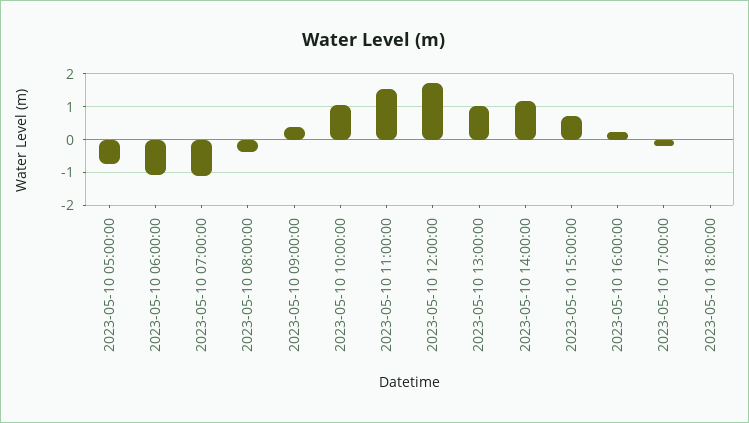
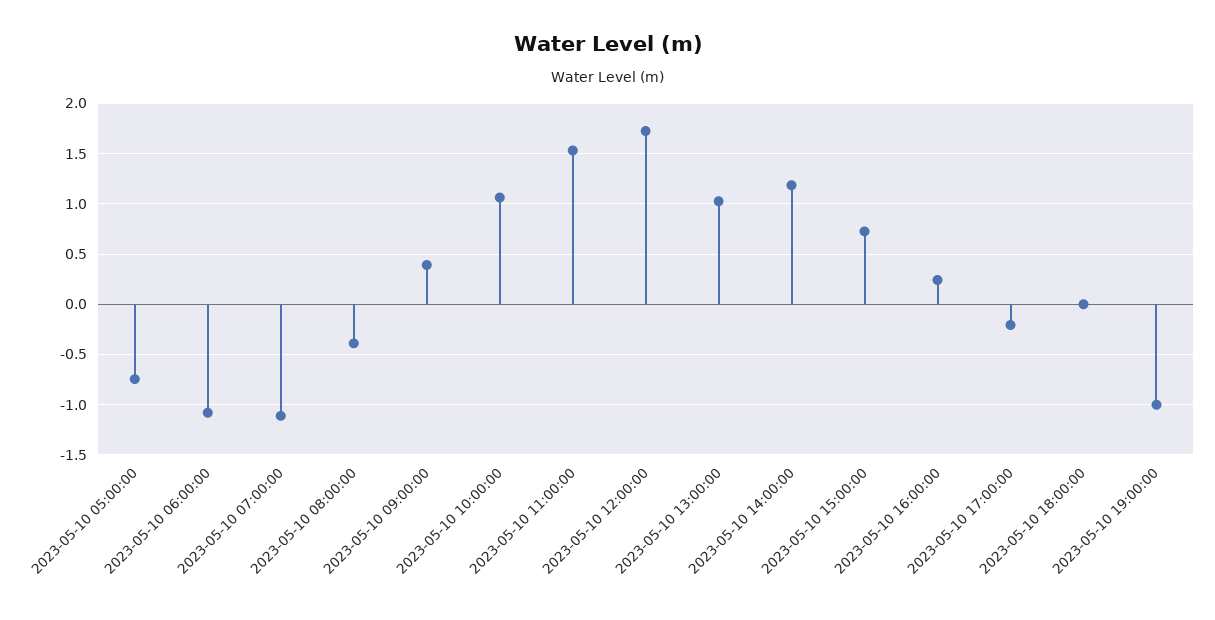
2023-05-10 19:00:00: none -> -1

